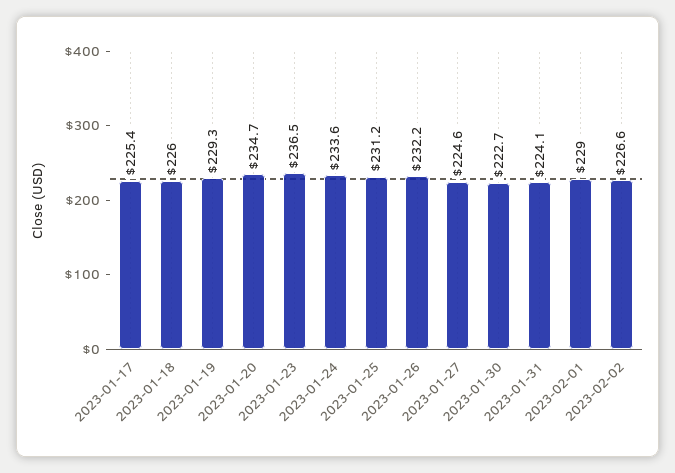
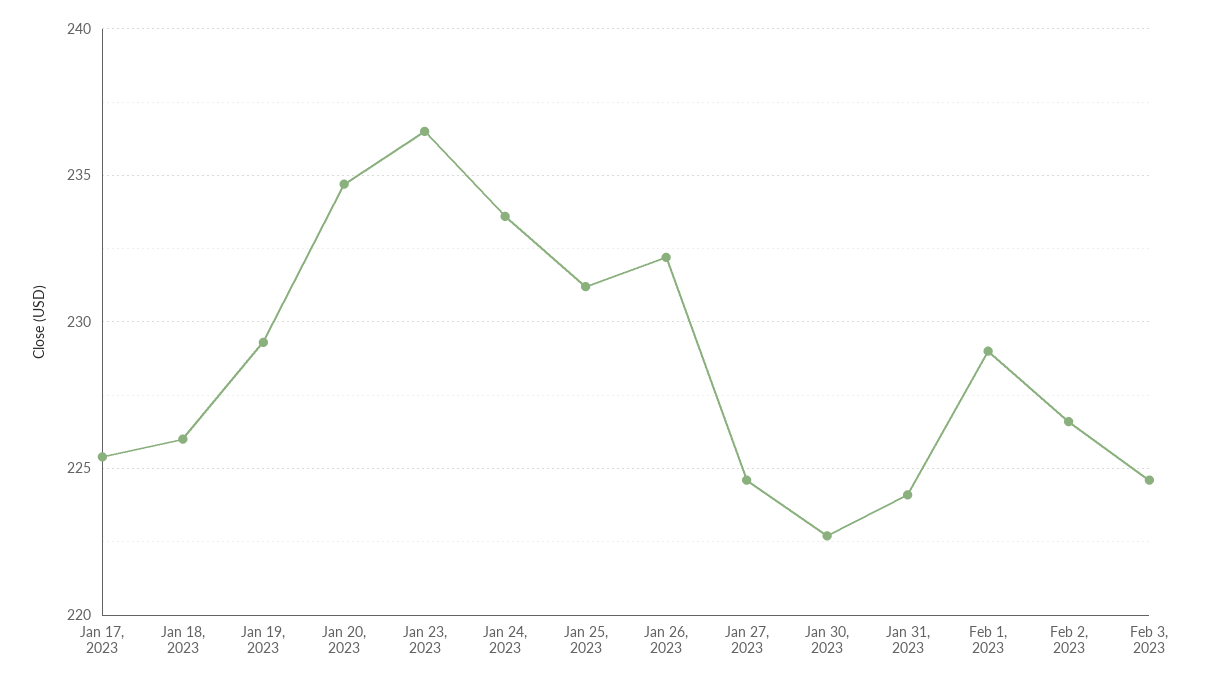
Feb 3, 2023: none -> 224.5

